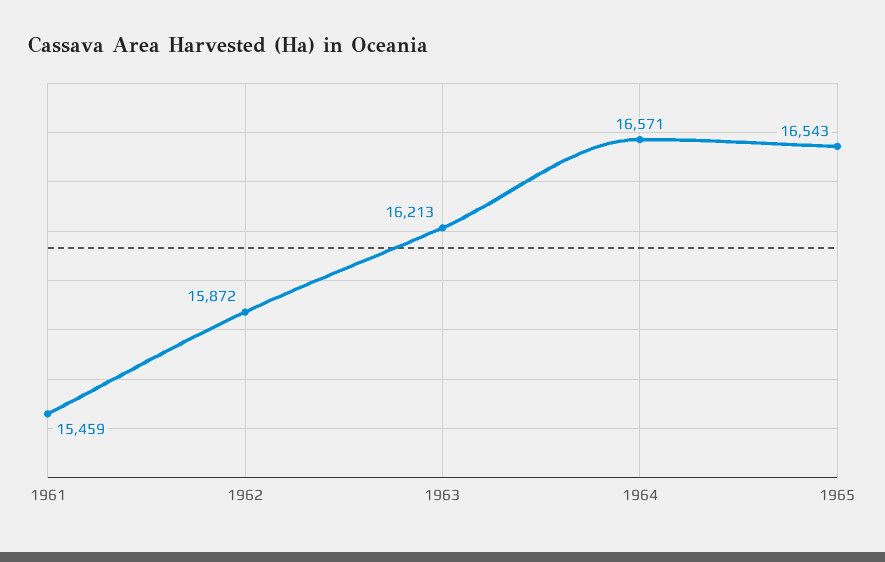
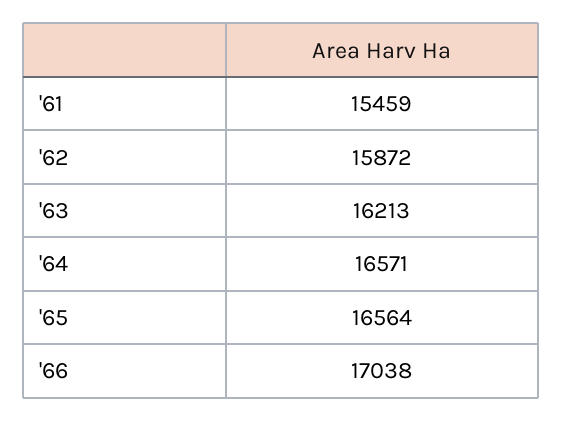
1965: 16543 -> 16564
'66: none -> 17038

